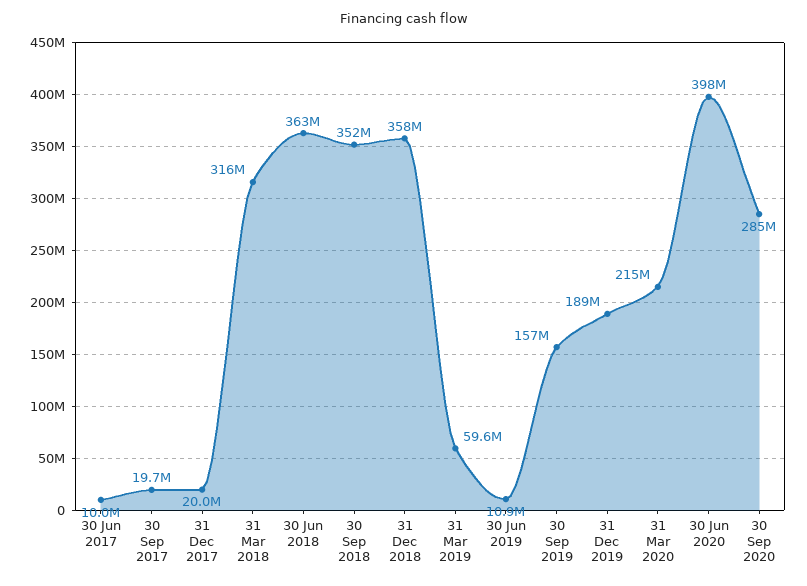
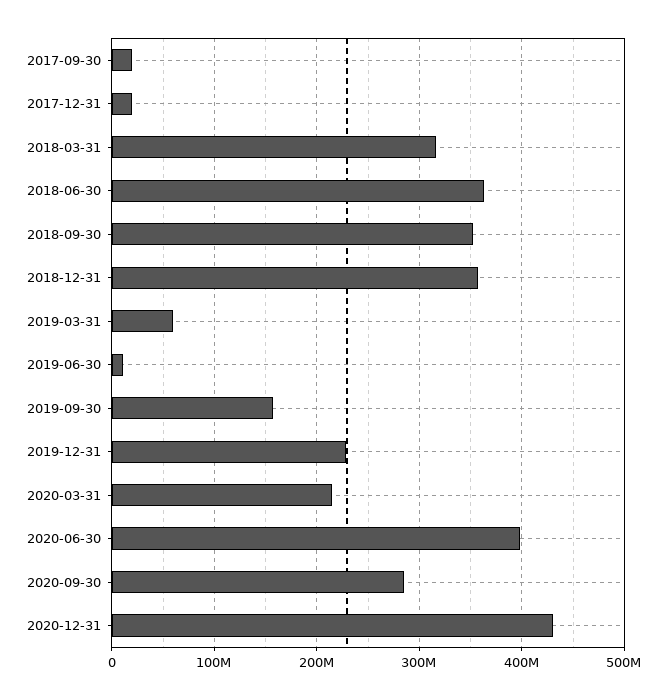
30 Jun 2017: 10000000 -> none
31 Dec 2019: 189000000 -> 230000000
2020-12-31: none -> 430000000

